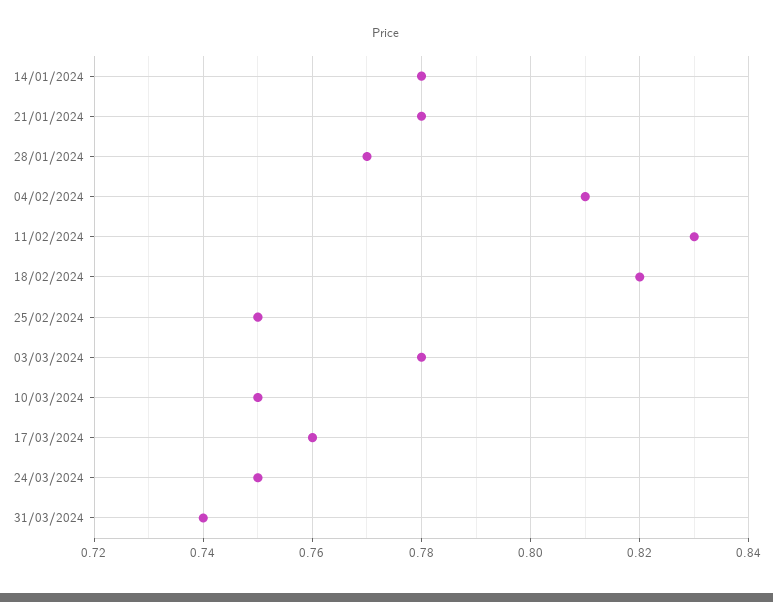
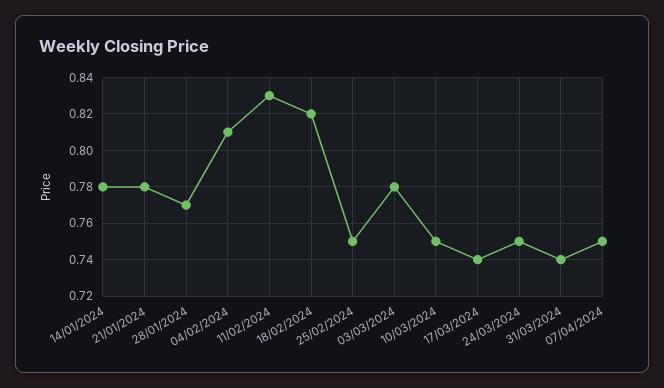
17/03/2024: 0.76 -> 0.74
07/04/2024: none -> 0.75

